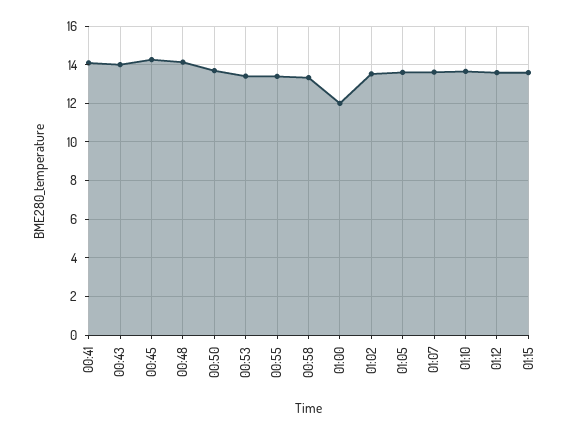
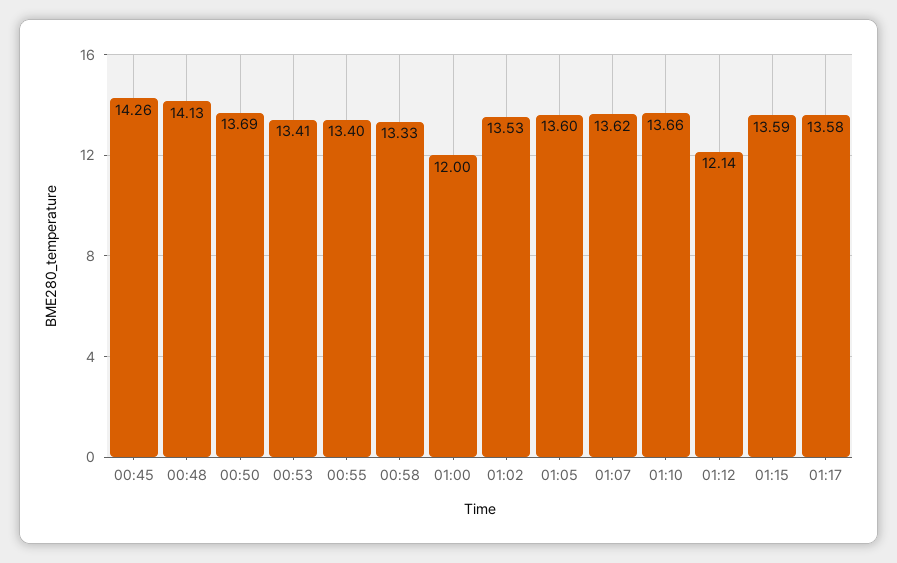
00:41: 14 -> none
00:43: 14 -> none
01:12: 13.5 -> 12.14
01:17: none -> 13.58

